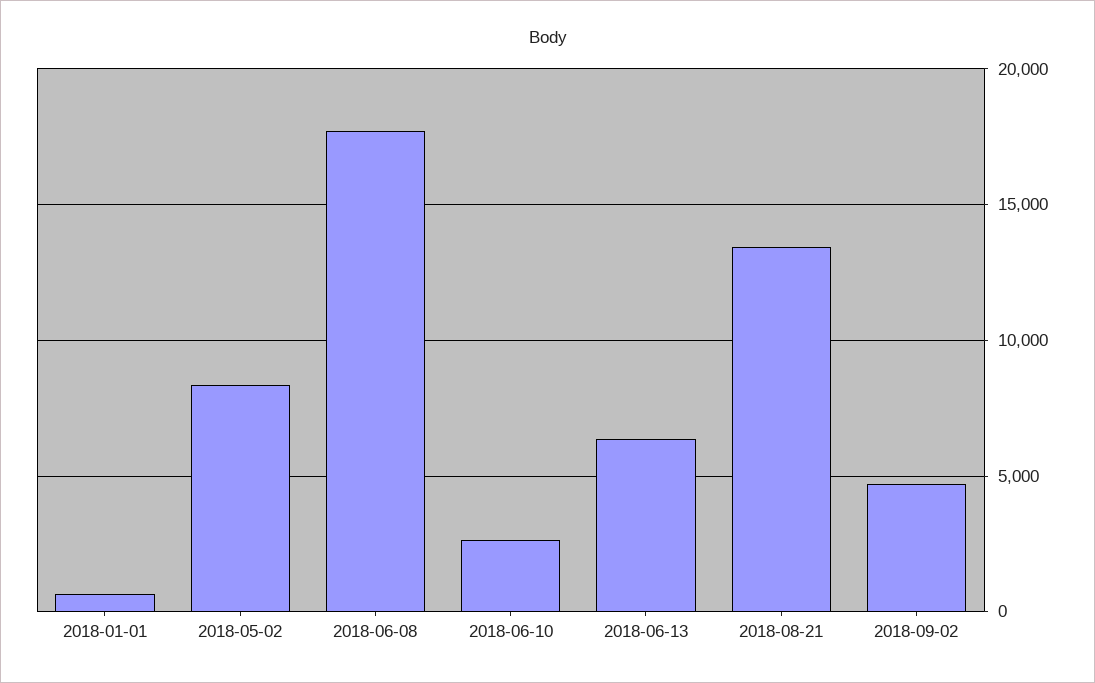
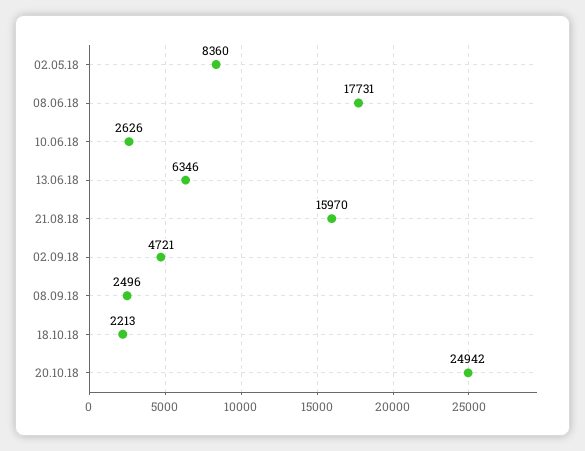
2018-01-01: 500 -> none
2018-08-21: 13500 -> 15970
08.09.18: none -> 2496
18.10.18: none -> 2213
20.10.18: none -> 24942

